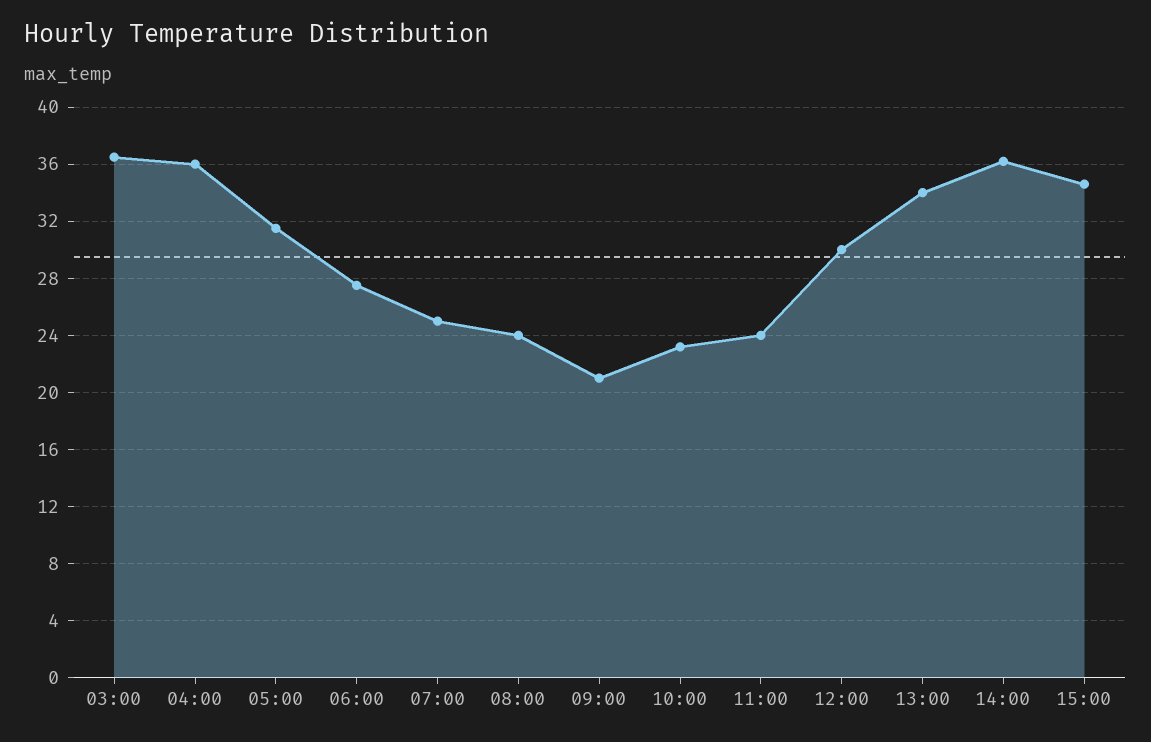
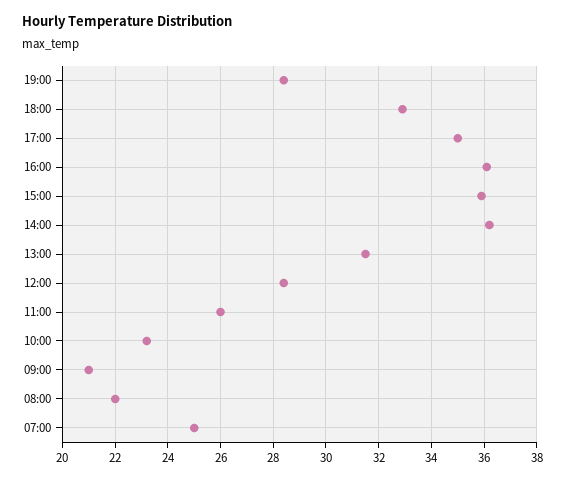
03:00: 36.5 -> none
04:00: 36 -> none
05:00: 31.5 -> none
06:00: 27.5 -> none
08:00: 24 -> 22
11:00: 24 -> 26
12:00: 30 -> 28.5
13:00: 34 -> 31.5
15:00: 34.5 -> 36
19:00: none -> 28.5
18:00: none -> 33
17:00: none -> 35
16:00: none -> 36

